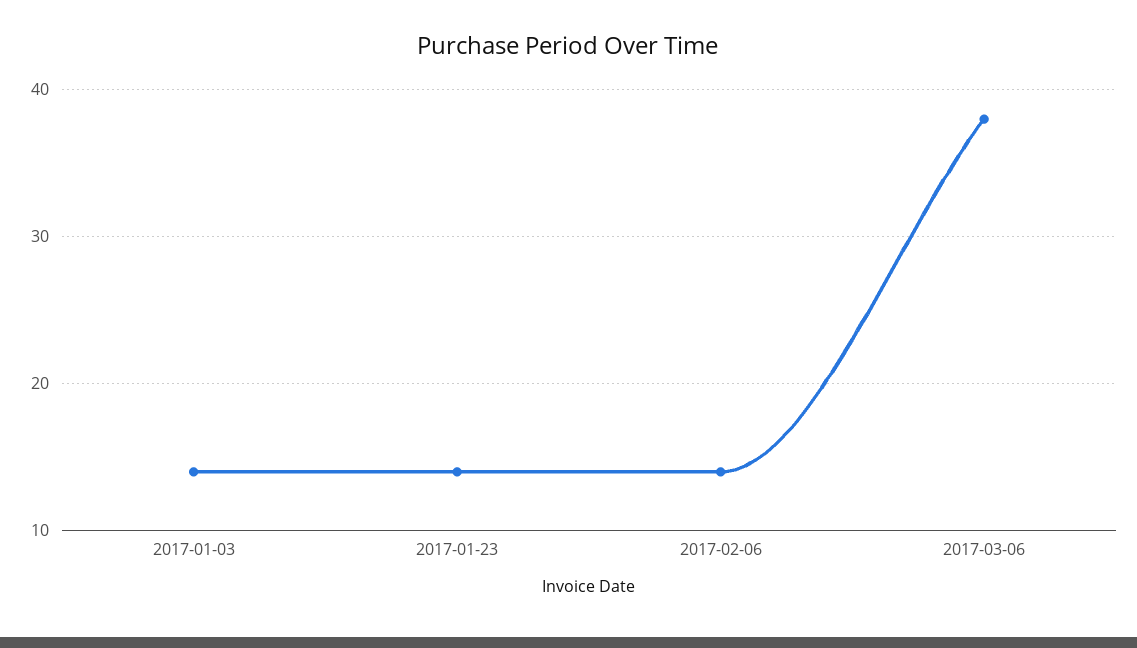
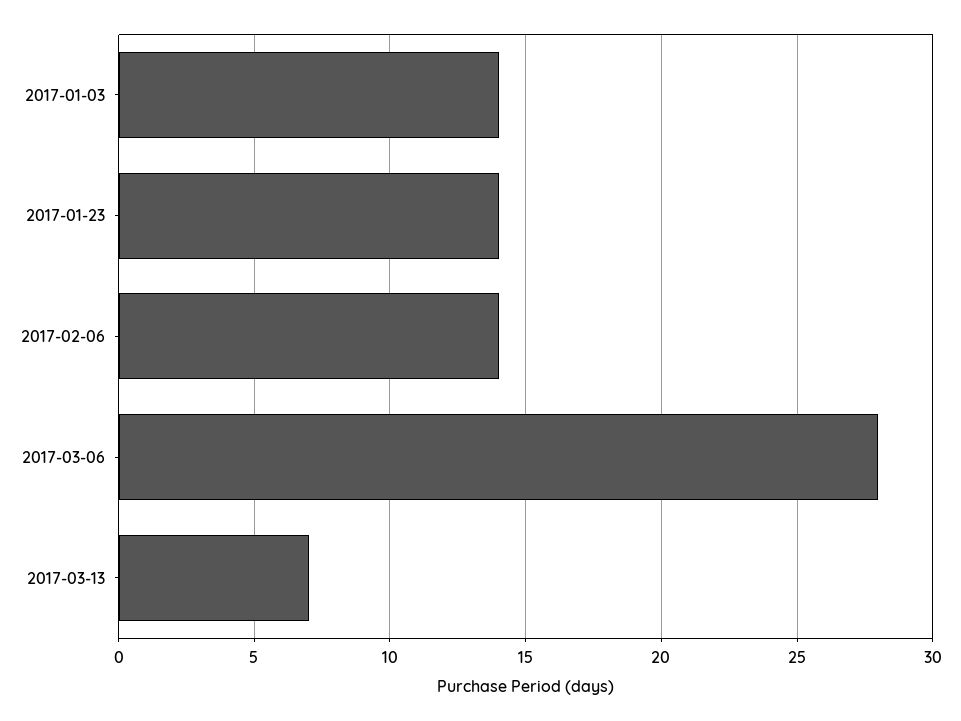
2017-03-06: 38 -> 28
2017-03-13: none -> 7

